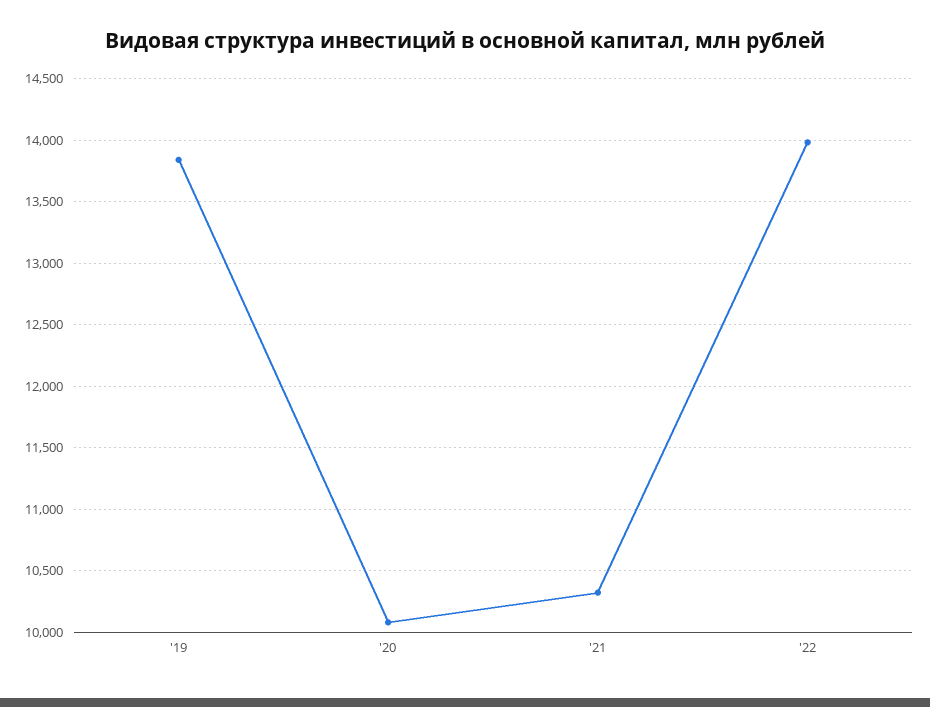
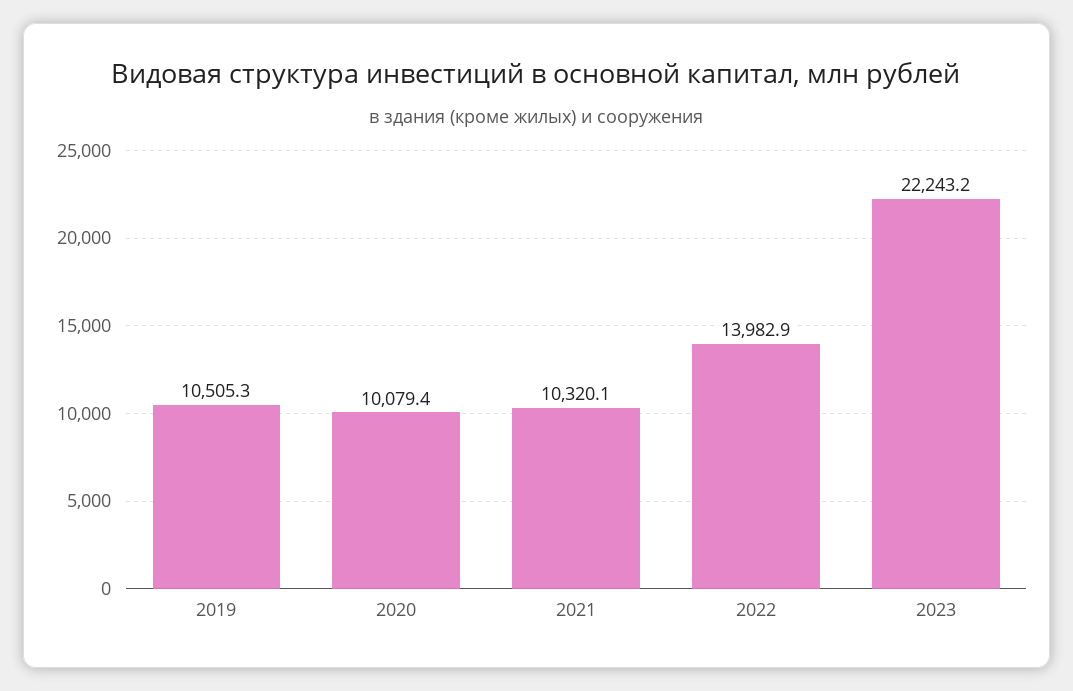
'19: 13850 -> 10505.3
2023: none -> 22243.2

